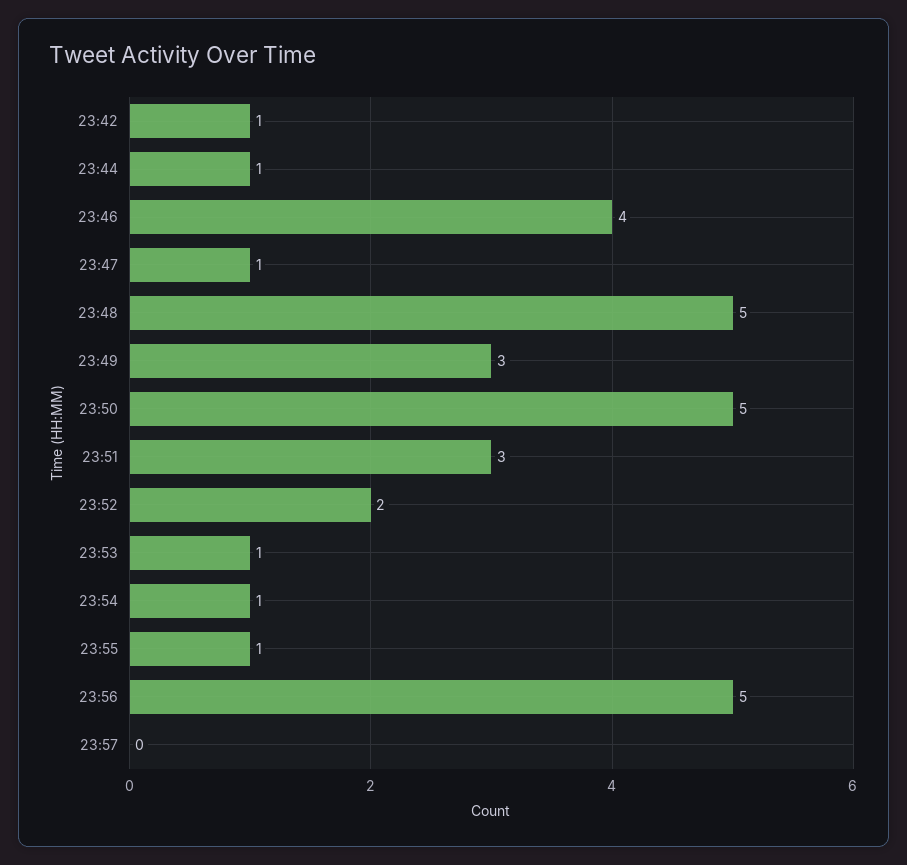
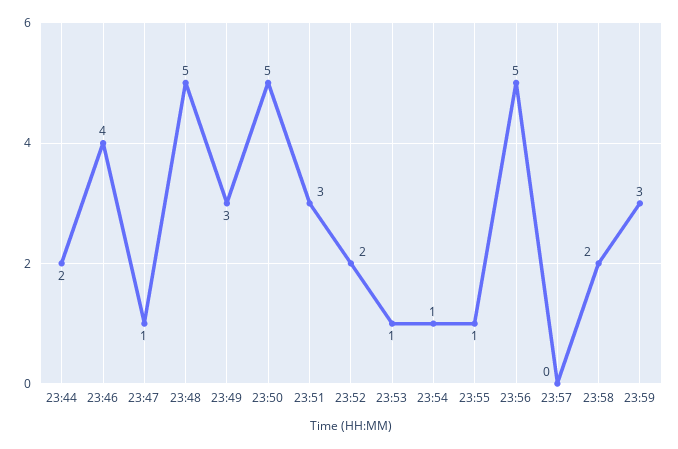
23:42: 1 -> none
23:44: 1 -> 2
23:58: none -> 2
23:59: none -> 3

